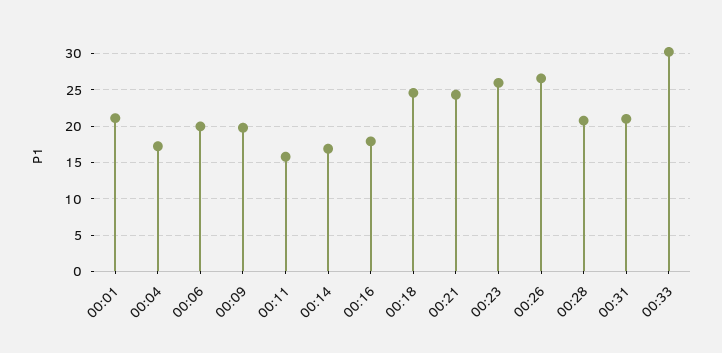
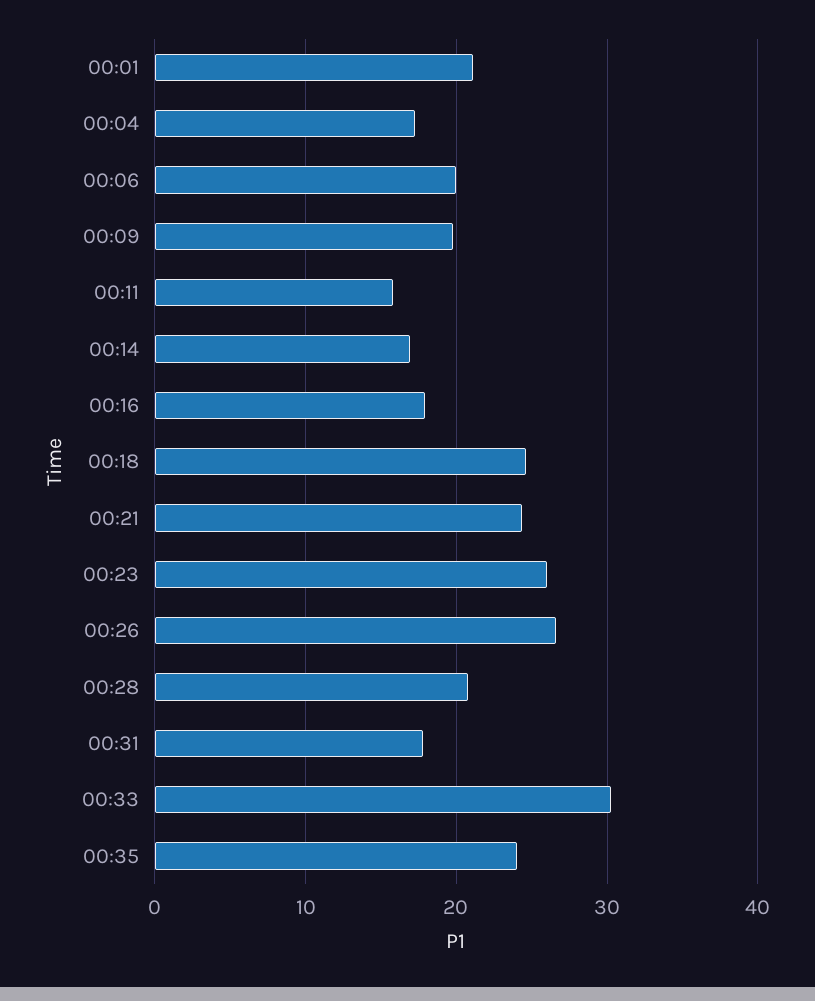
00:31: 21 -> 18
00:35: none -> 24

